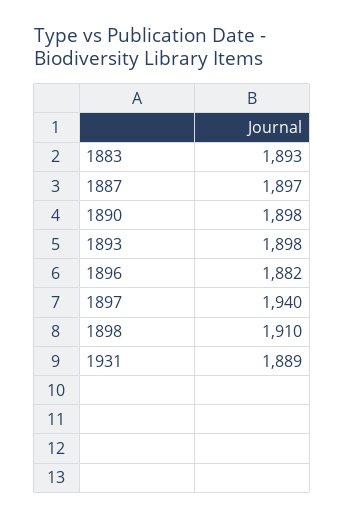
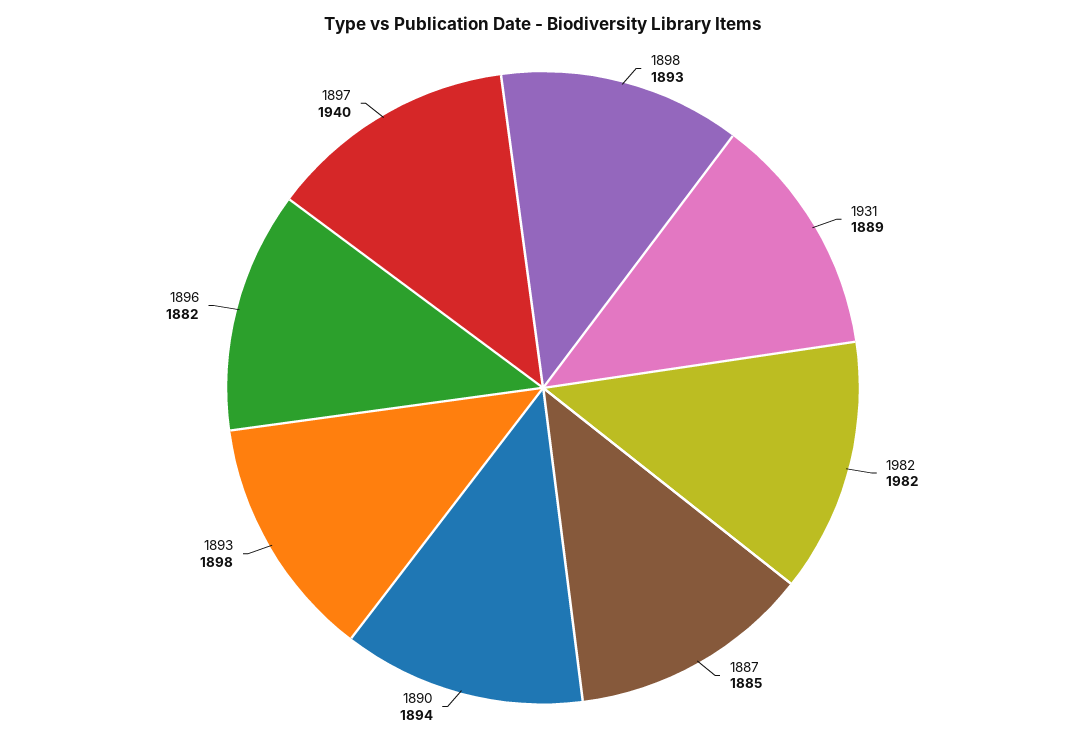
1883: 1893 -> none
1887: 1897 -> 1885
1890: 1898 -> 1894
1898: 1910 -> 1893
1982: none -> 1982

